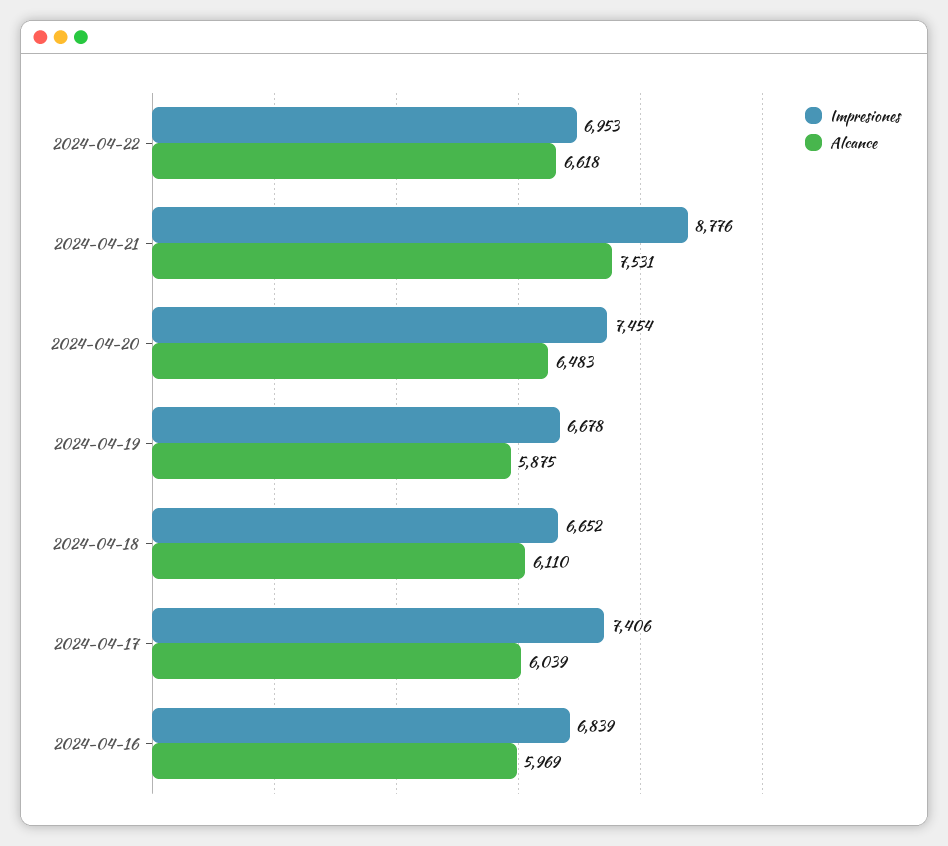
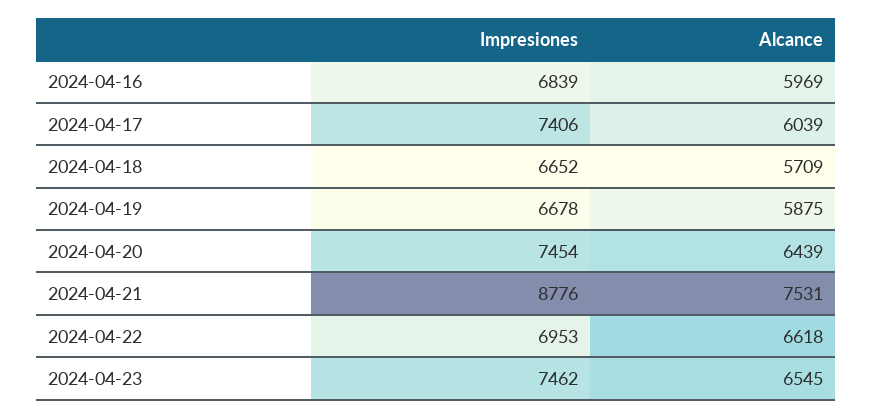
Alcance, 2024-04-20: 6483 -> 6439
Alcance, 2024-04-18: 6110 -> 5709
Impresiones, 2024-04-23: none -> 7462
Alcance, 2024-04-23: none -> 6545

